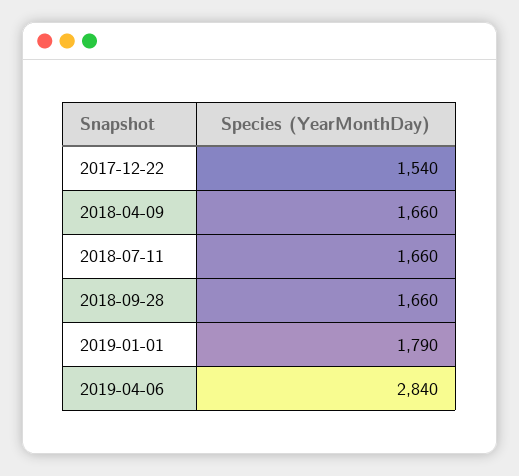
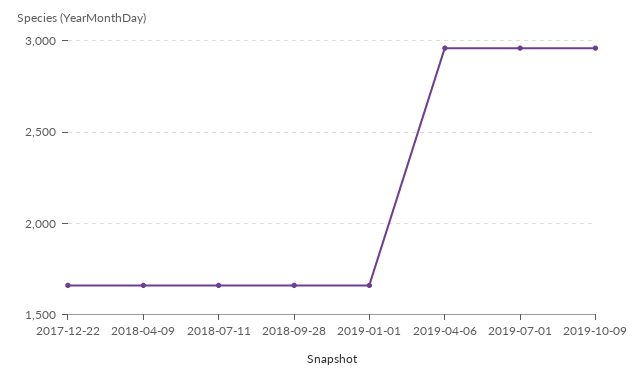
2017-12-22: 1540 -> 1650
2019-01-01: 1790 -> 1650
2019-04-06: 2840 -> 2950
2019-07-01: none -> 2950
2019-10-09: none -> 2950

